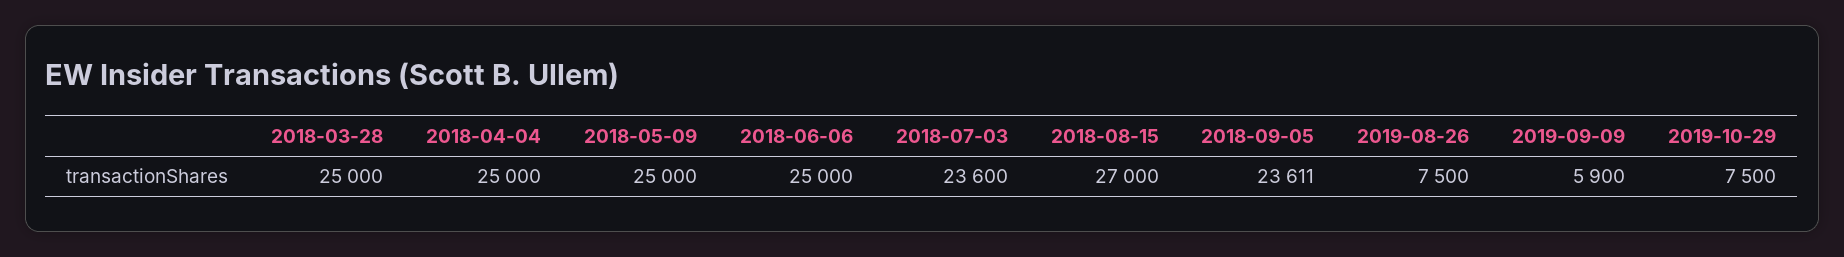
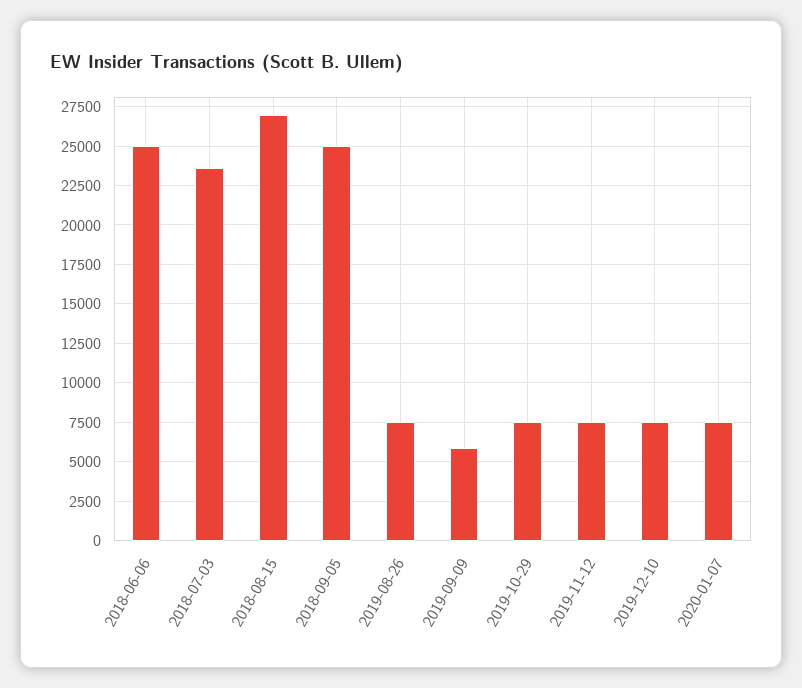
2018-03-28: 25000 -> none
2018-04-04: 25000 -> none
2018-05-09: 25000 -> none
2018-09-05: 23611 -> 25000
2019-11-12: none -> 7500
2019-12-10: none -> 7500
2020-01-07: none -> 7500

